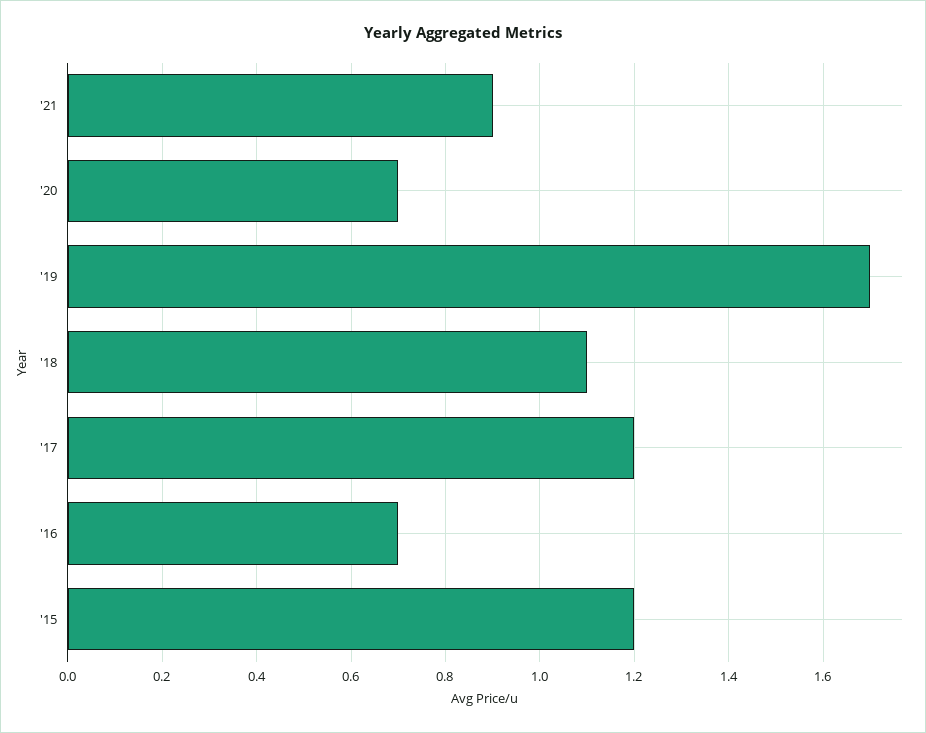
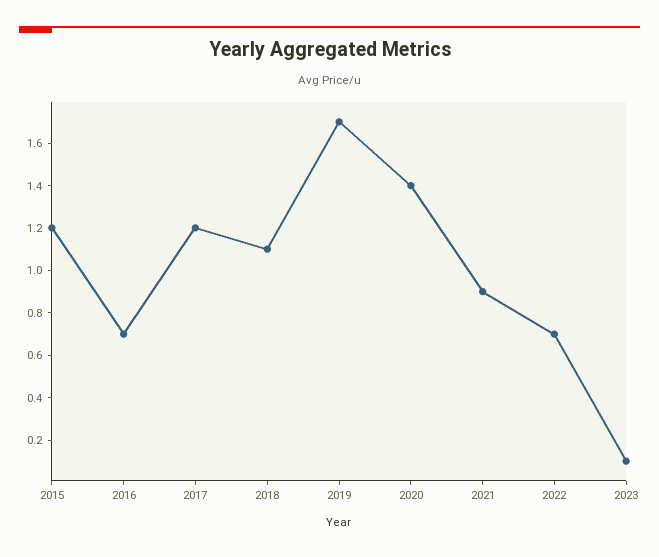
'20: 0.7 -> 1.4
2022: none -> 0.7
2023: none -> 0.1

